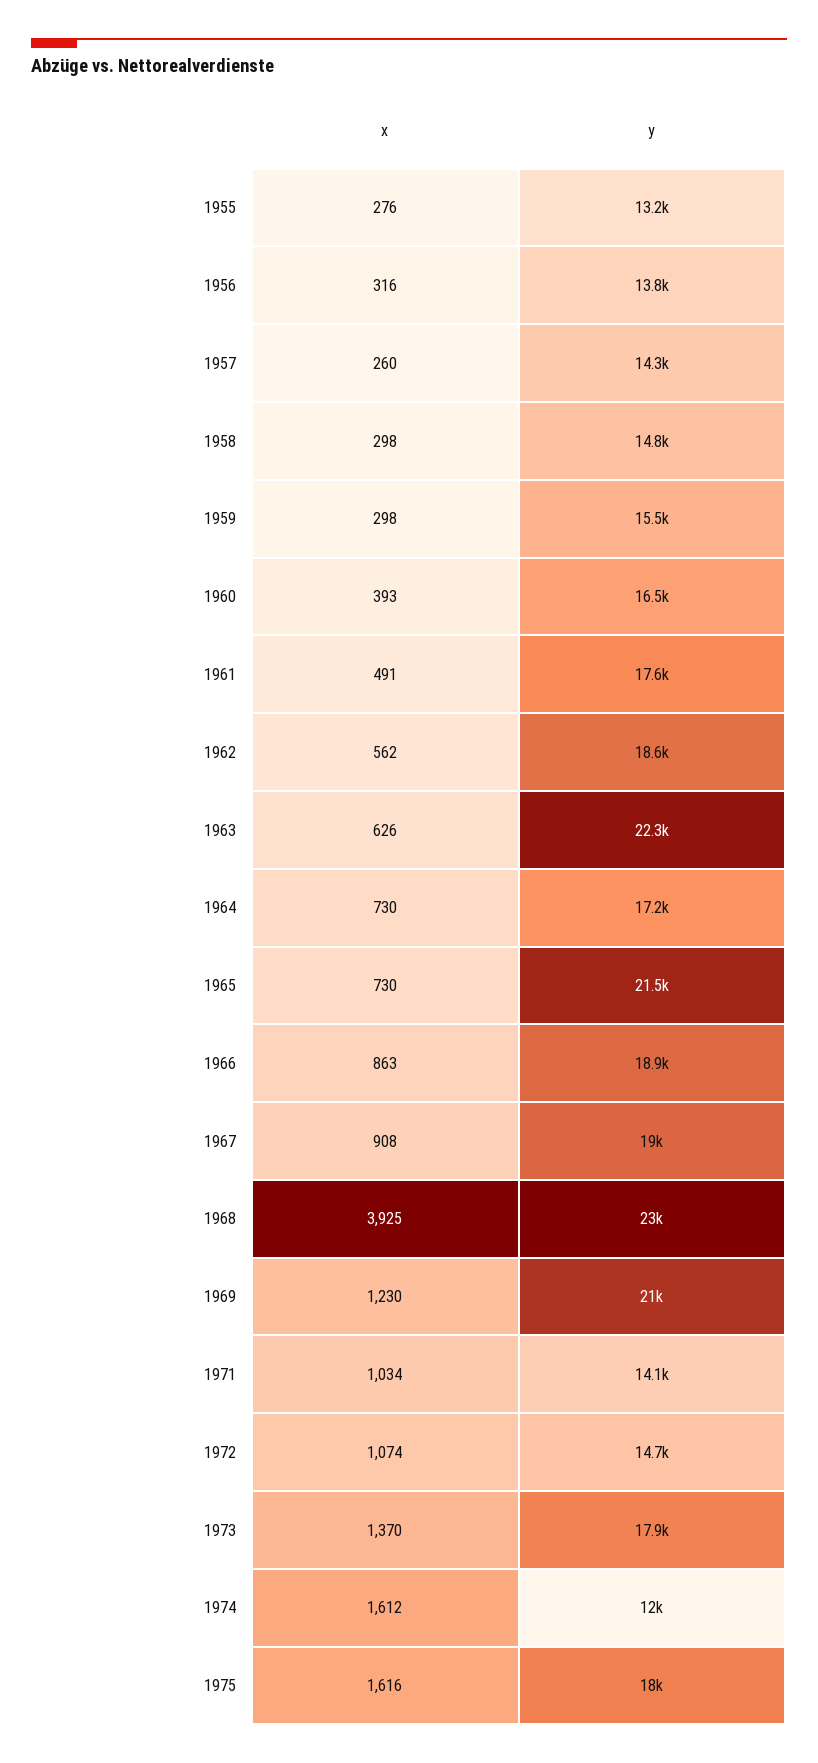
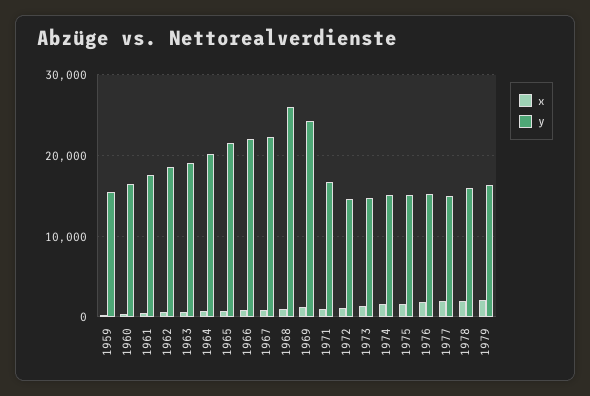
x, 1955: 276 -> none
y, 1955: 13200 -> none
x, 1956: 316 -> none
y, 1956: 13800 -> none
x, 1957: 260 -> none
y, 1957: 14300 -> none
x, 1958: 298 -> none
y, 1958: 14800 -> none
y, 1963: 22300 -> 19000
y, 1964: 17200 -> 20000
y, 1966: 18900 -> 22000
y, 1967: 19000 -> 22000
x, 1968: 3925 -> 1000
y, 1968: 23000 -> 26000
y, 1969: 21000 -> 24000
y, 1971: 14100 -> 17000
y, 1973: 17900 -> 15000
y, 1974: 12000 -> 15000
y, 1975: 18000 -> 15000
x, 1976: none -> 2000
y, 1976: none -> 15000
x, 1977: none -> 2000
y, 1977: none -> 15000
x, 1978: none -> 2000
y, 1978: none -> 16000
x, 1979: none -> 2000
y, 1979: none -> 16000

